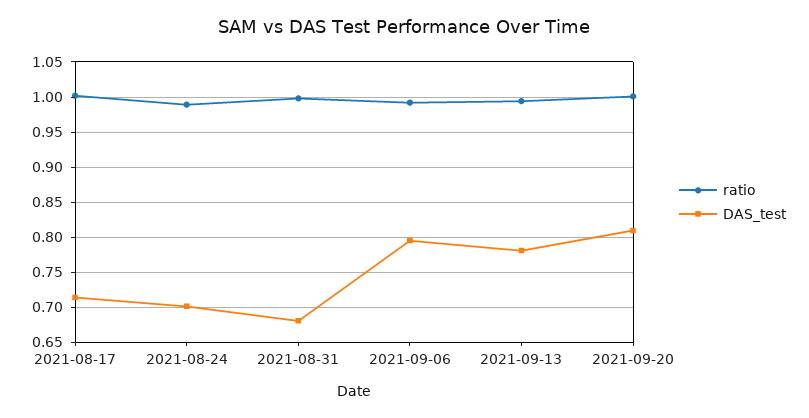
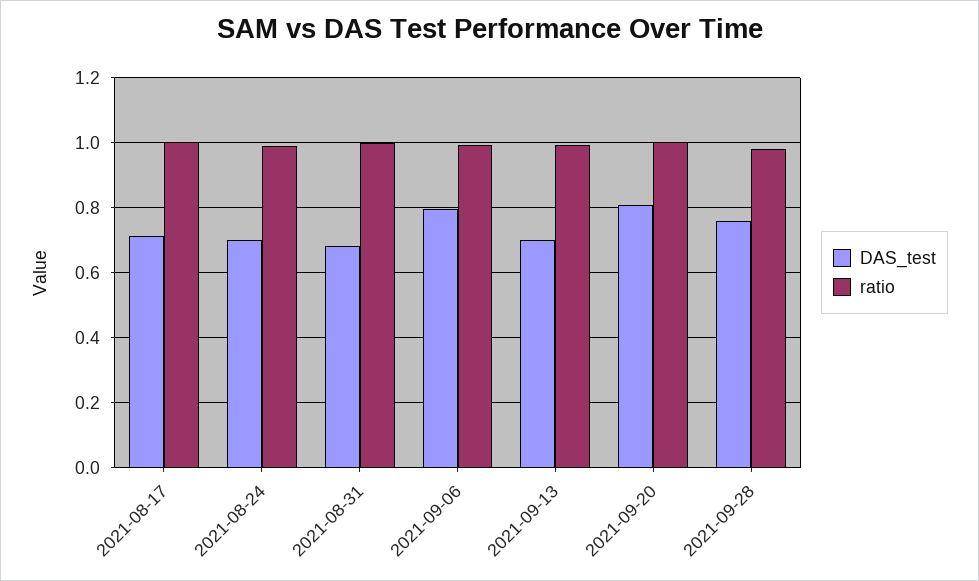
DAS_test, 2021-09-13: 0.78 -> 0.7
DAS_test, 2021-09-28: none -> 0.76
ratio, 2021-09-28: none -> 0.98

